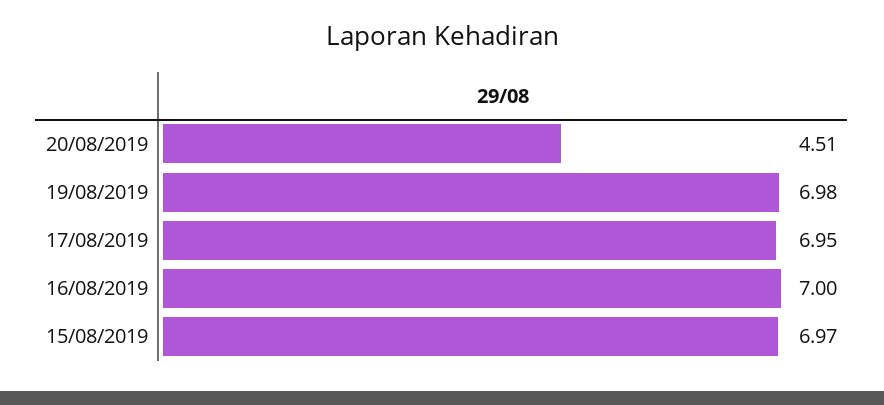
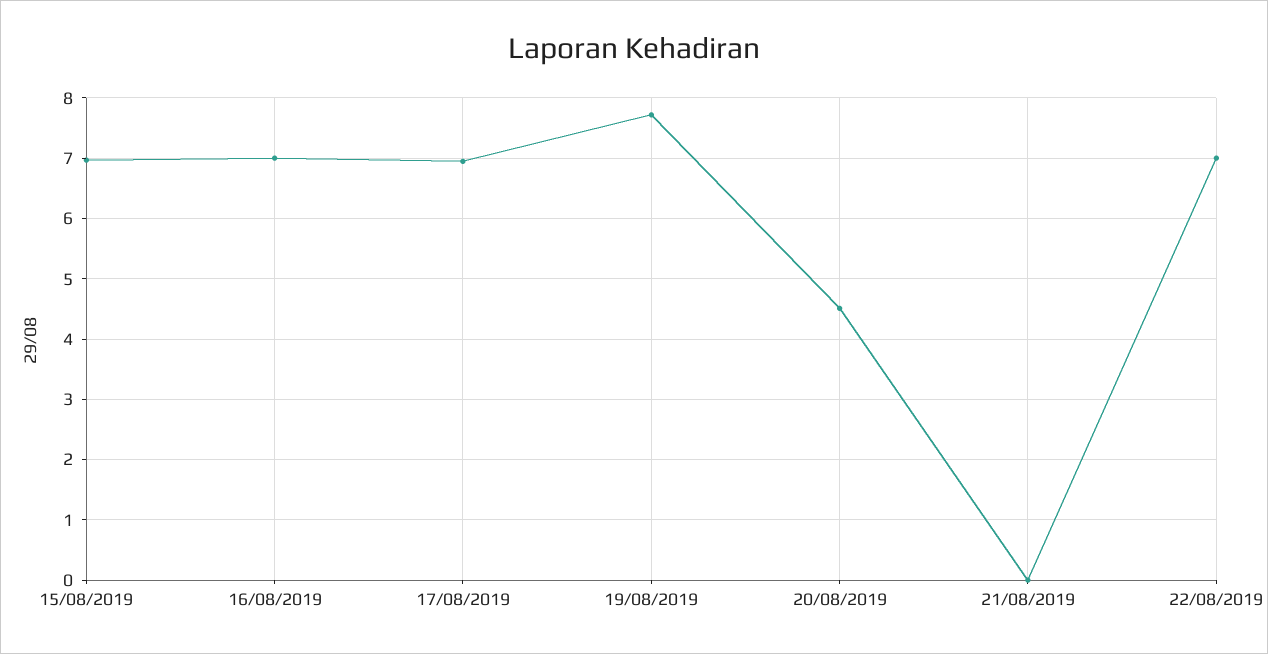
19/08/2019: 6.98 -> 7.7
21/08/2019: none -> 0
22/08/2019: none -> 7

